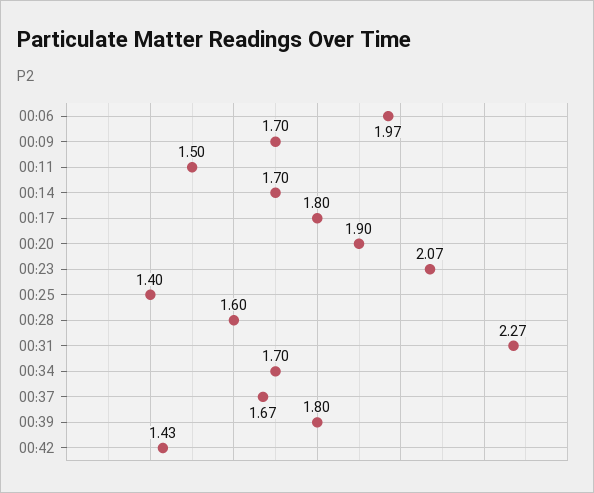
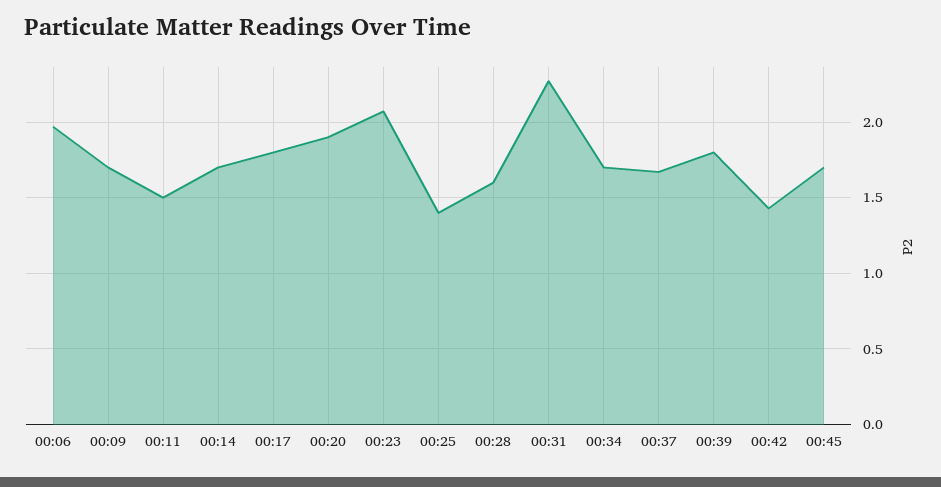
00:45: none -> 1.7

